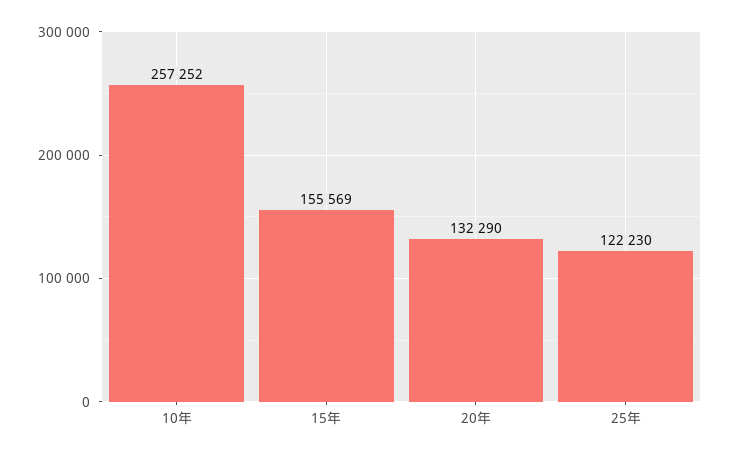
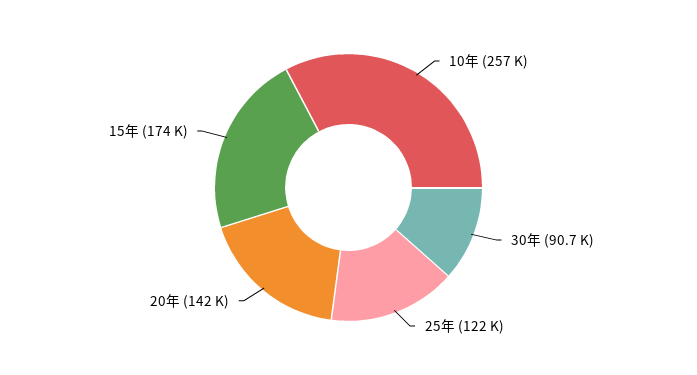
15年: 155569 -> 174000
20年: 132290 -> 142000
30年: none -> 90700

